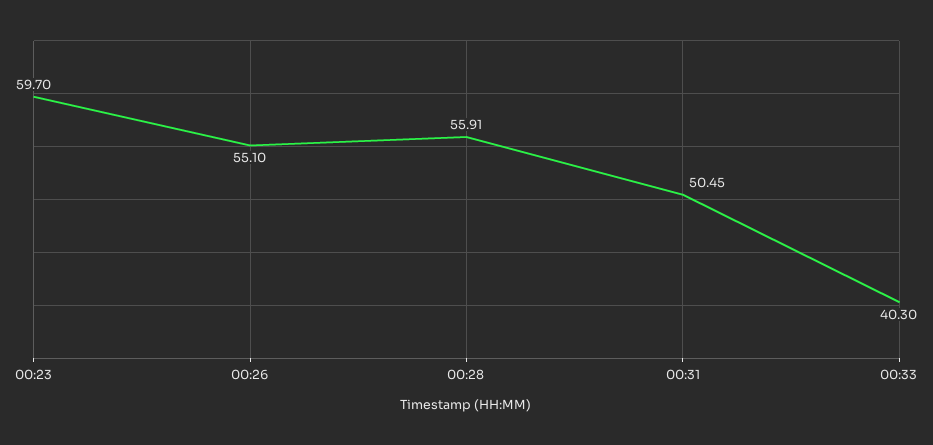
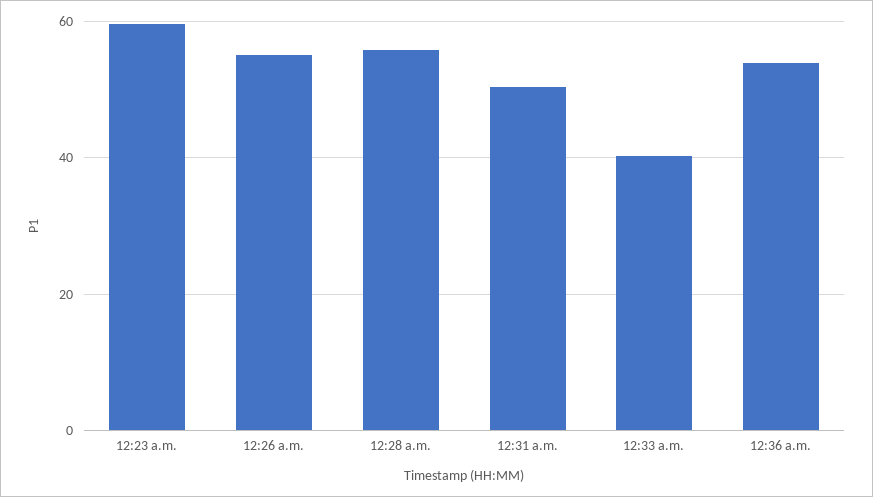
12:36 a.m.: none -> 54

